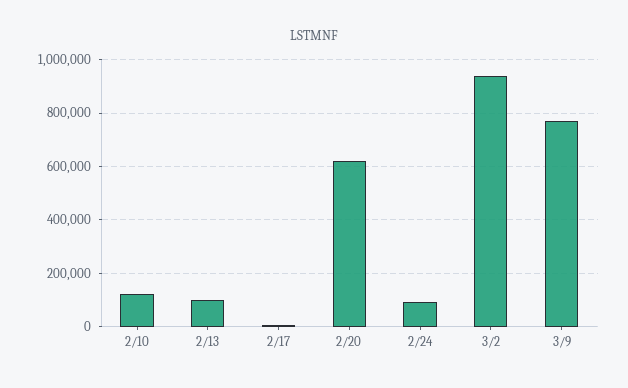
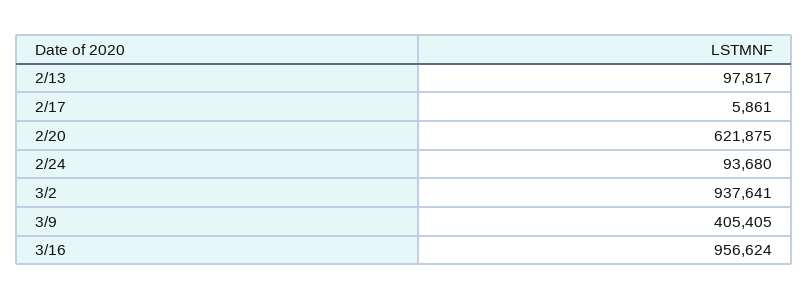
2/10: 125000 -> none
3/9: 775000 -> 405405
3/16: none -> 956624

